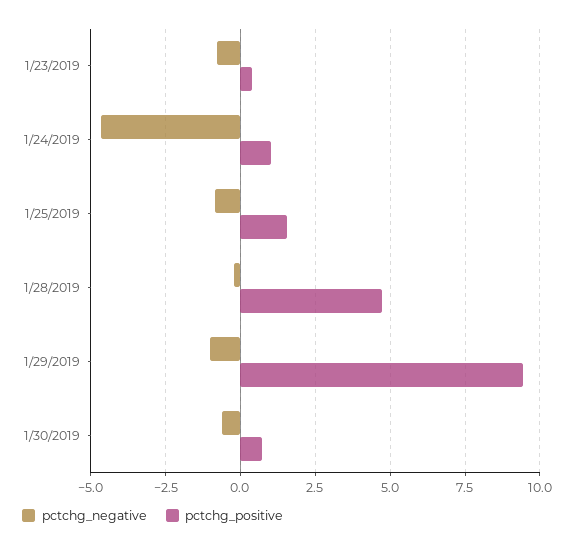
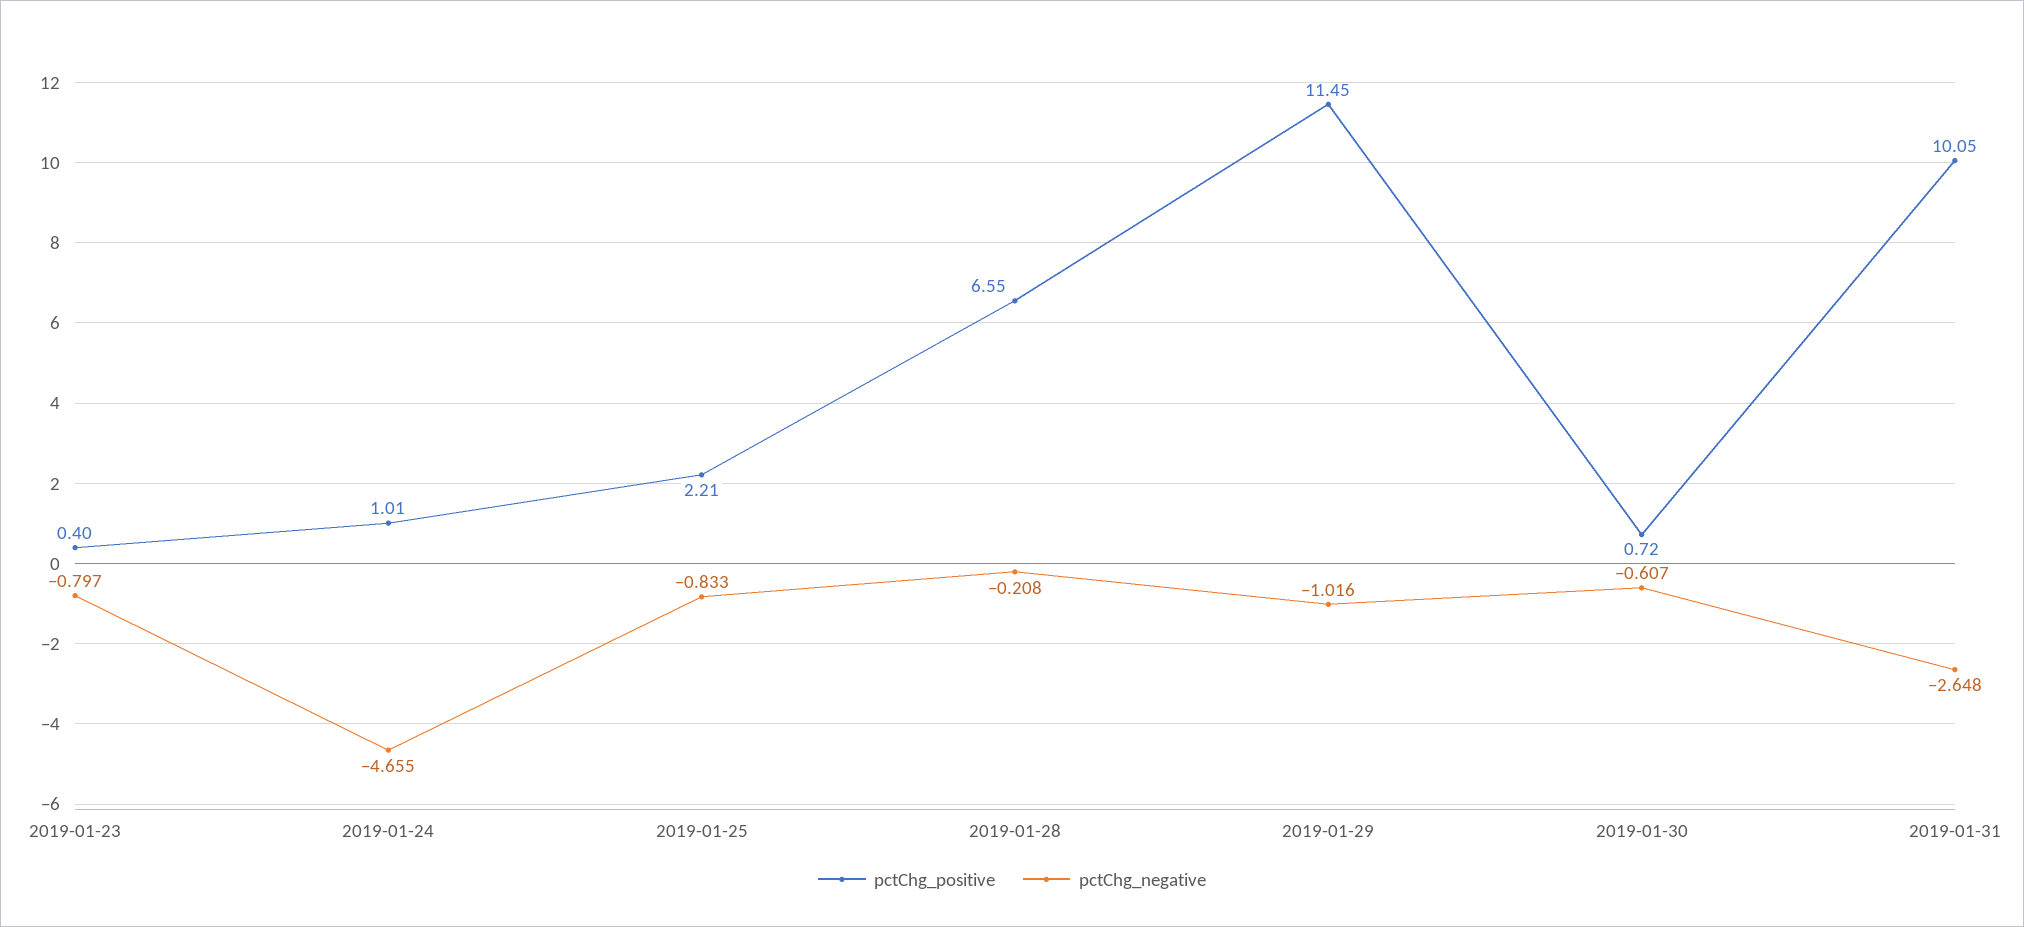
pctchg_positive, 1/25/2019: 1.5 -> 2.21
pctchg_positive, 1/28/2019: 4.75 -> 6.55
pctchg_positive, 1/29/2019: 9.5 -> 11.45
pctchg_positive, 2019-01-31: none -> 10.05
pctchg_negative, 2019-01-31: none -> -2.648

